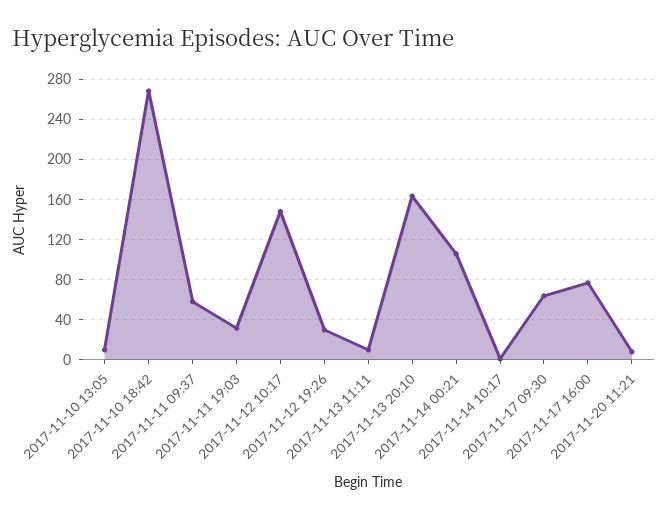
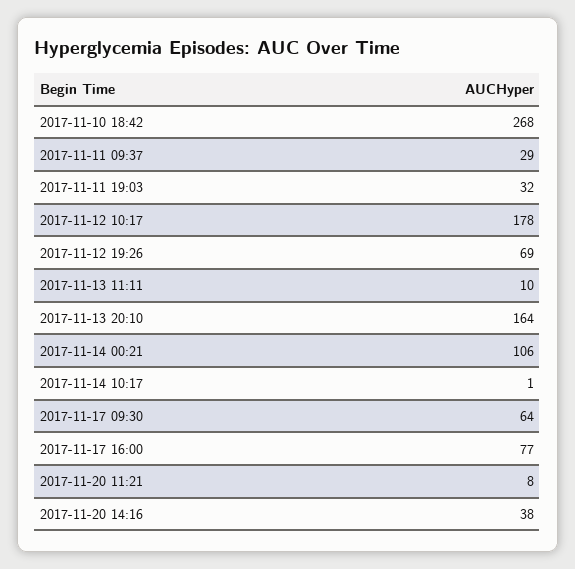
2017-11-10 13:05: 10 -> none
2017-11-11 09:37: 60 -> 29
2017-11-12 10:17: 150 -> 178
2017-11-12 19:26: 30 -> 69
2017-11-20 14:16: none -> 38

